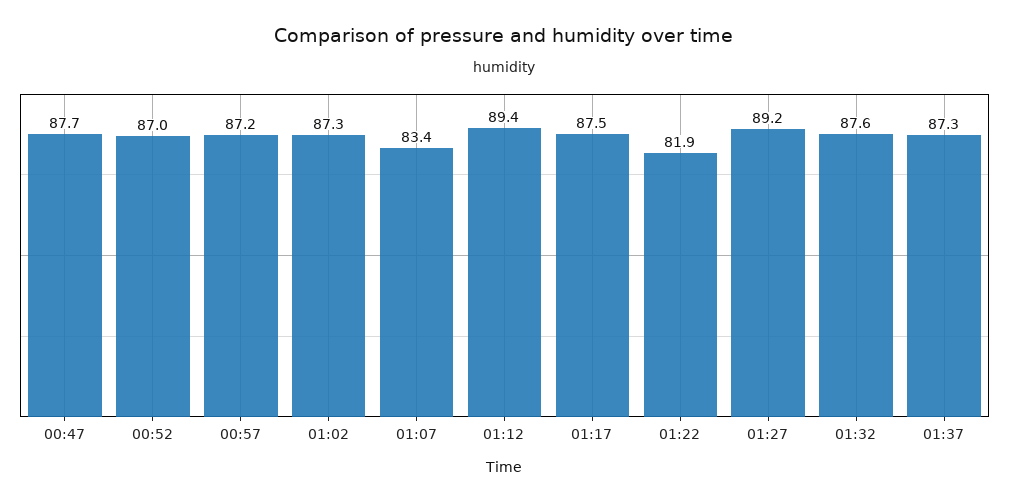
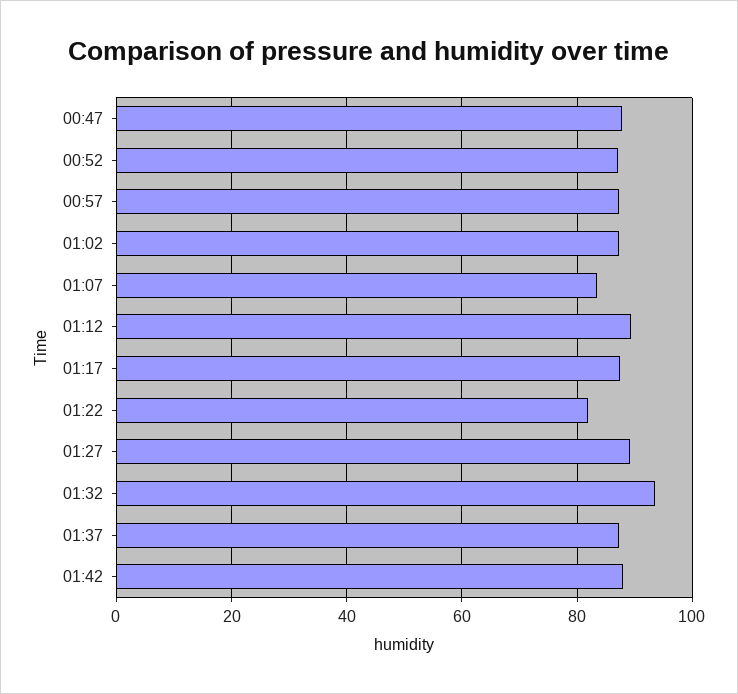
01:32: 87.6 -> 94
01:42: none -> 88

